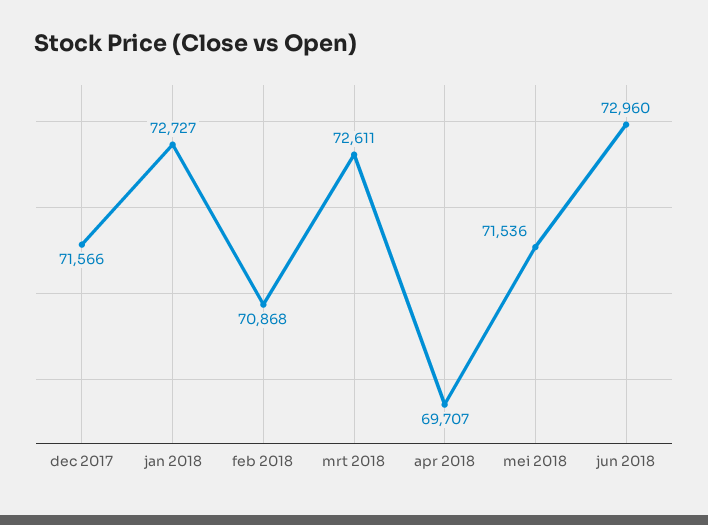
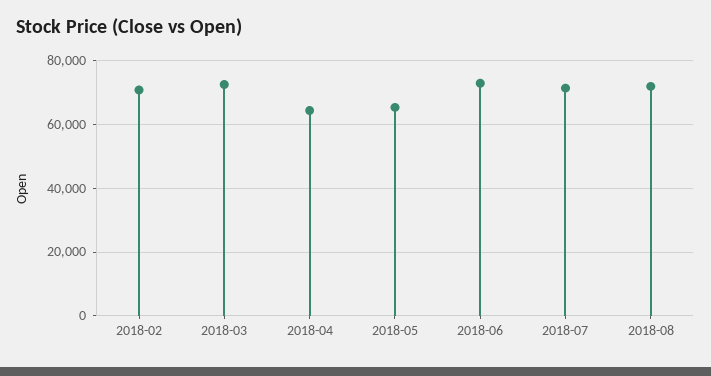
dec 2017: 71566 -> none
jan 2018: 72727 -> none
apr 2018: 69707 -> 64000
mei 2018: 71536 -> 66000
2018-07: none -> 72000
2018-08: none -> 72000

